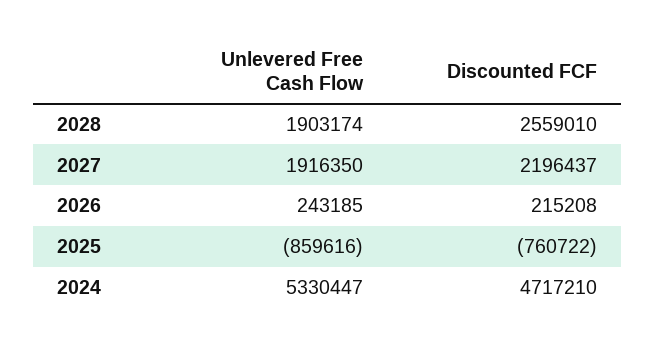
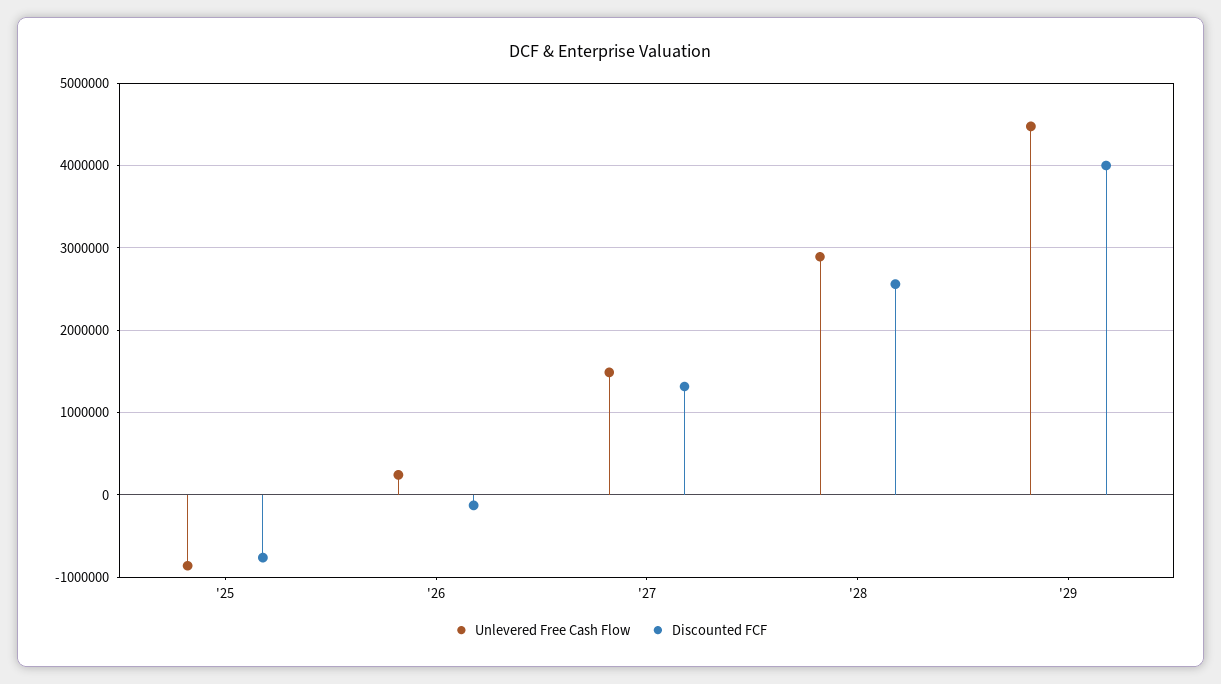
Unlevered Free Cash Flow, 2028: 1903174 -> 2900000
Unlevered Free Cash Flow, 2027: 1916350 -> 1500000
Discounted FCF, 2027: 2196437 -> 1300000
Discounted FCF, 2026: 215208 -> -100000
Unlevered Free Cash Flow, 2024: 5330447 -> none
Discounted FCF, 2024: 4717210 -> none
Unlevered Free Cash Flow, '29: none -> 4500000
Discounted FCF, '29: none -> 4000000

